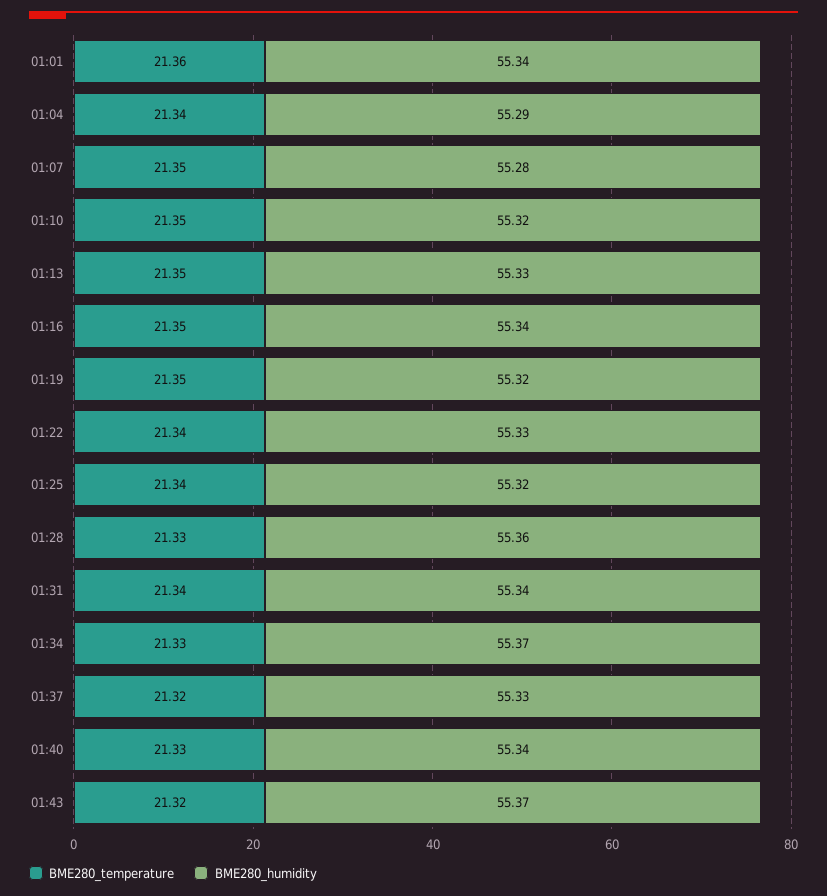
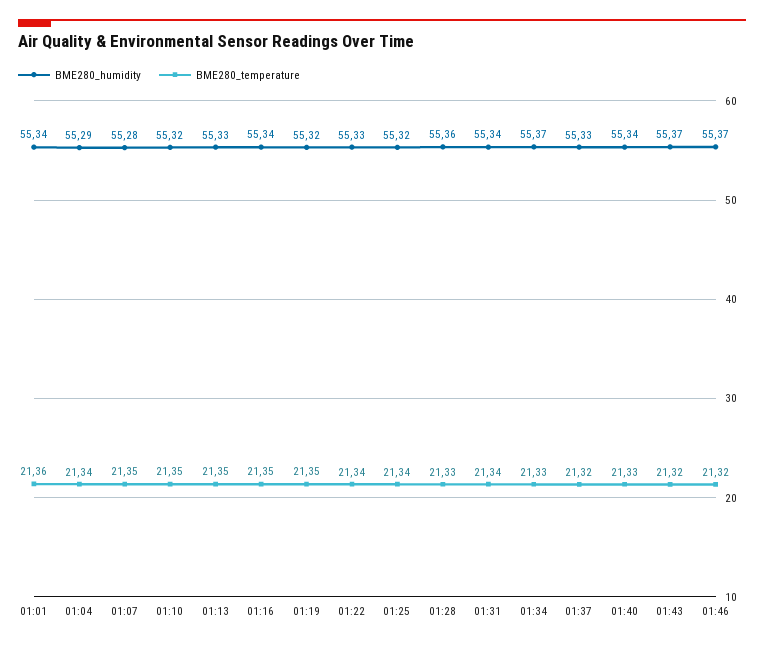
BME280_humidity, 01:46: none -> 55.37
BME280_temperature, 01:46: none -> 21.32

